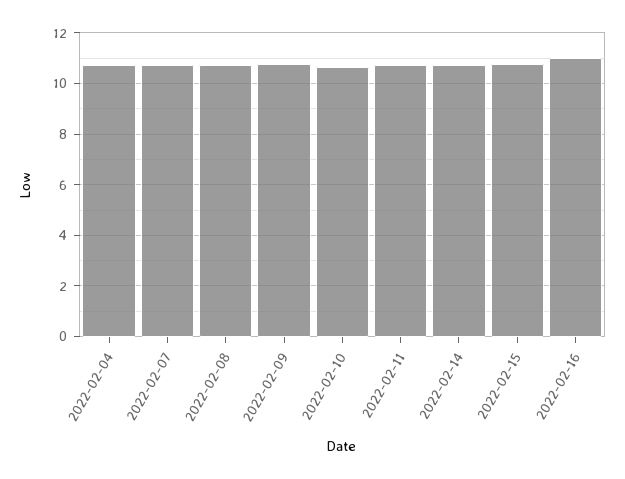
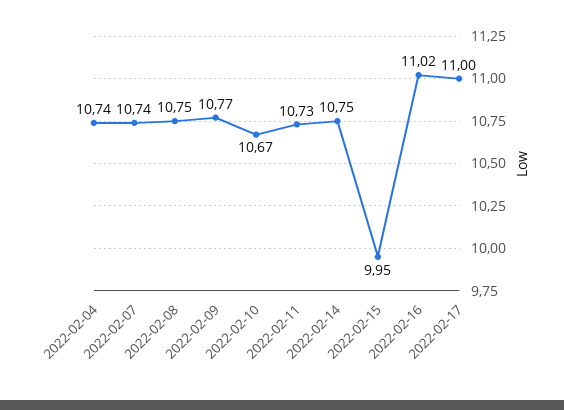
2022-02-15: 10.75 -> 9.95
2022-02-17: none -> 11

